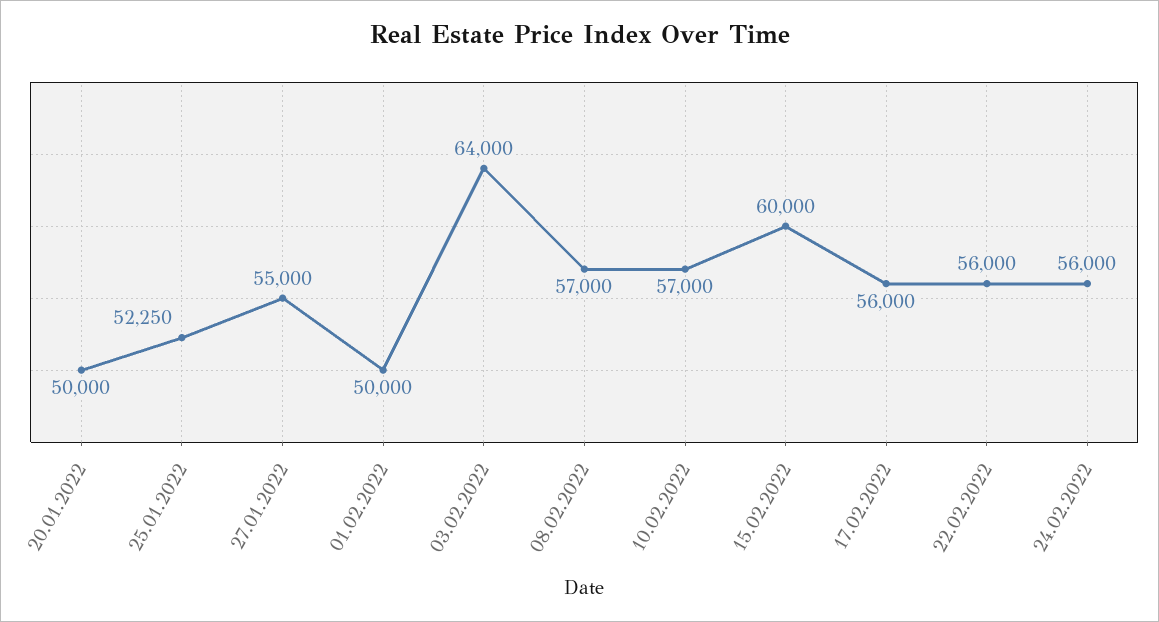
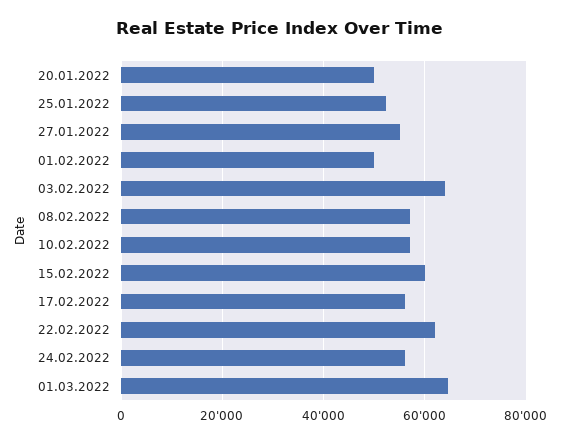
22.02.2022: 56000 -> 62000
01.03.2022: none -> 64000

